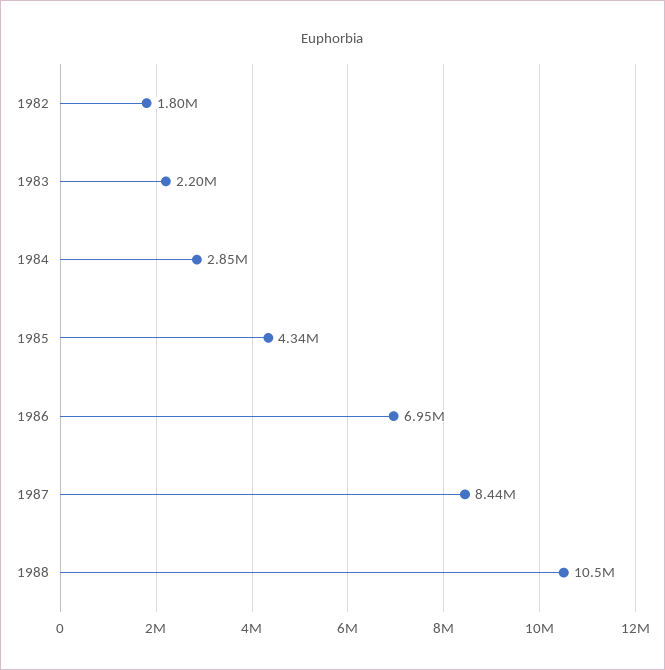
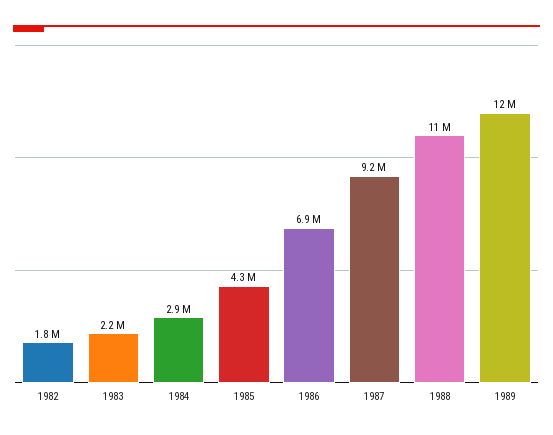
1987: 8440000 -> 9200000
1989: none -> 12000000

